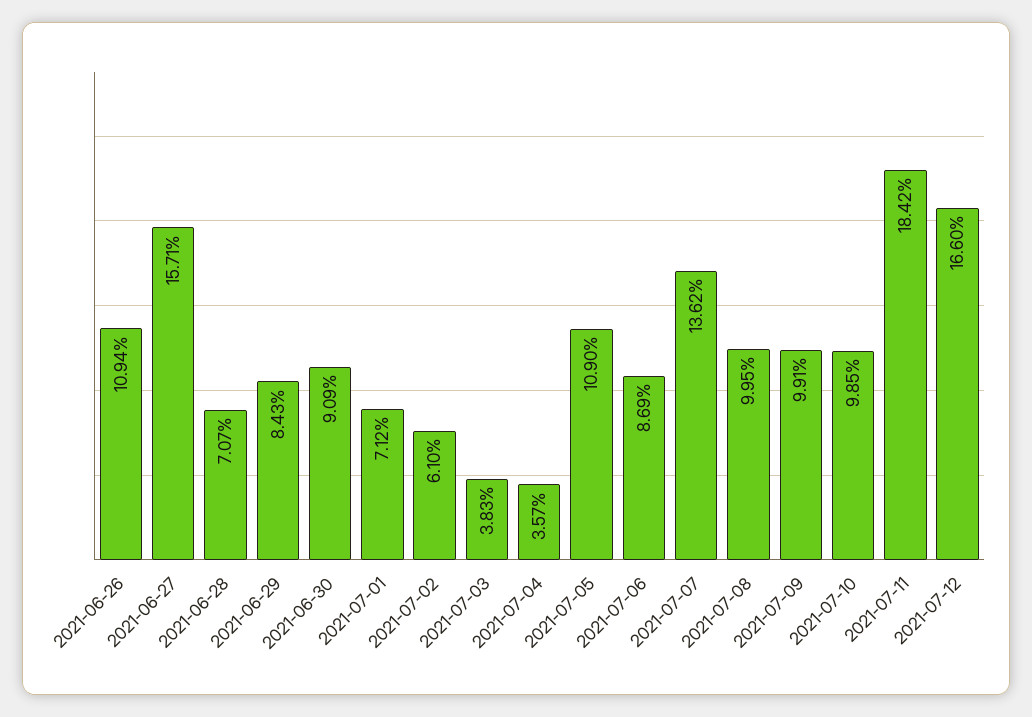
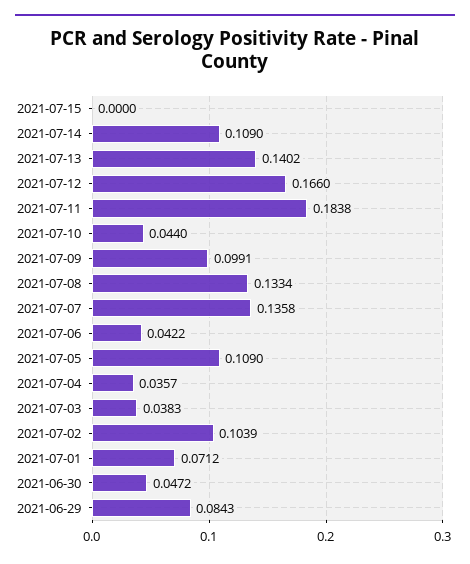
2021-06-26: 0.1094 -> none
2021-06-27: 0.1571 -> none
2021-06-28: 0.0707 -> none
2021-06-30: 0.0909 -> 0.0472
2021-07-02: 0.061 -> 0.1039
2021-07-06: 0.0869 -> 0.0422
2021-07-07: 0.1362 -> 0.1358
2021-07-08: 0.0995 -> 0.1334
2021-07-10: 0.0985 -> 0.044
2021-07-11: 0.1842 -> 0.1838
2021-07-15: none -> 0
2021-07-14: none -> 0.109
2021-07-13: none -> 0.1402

